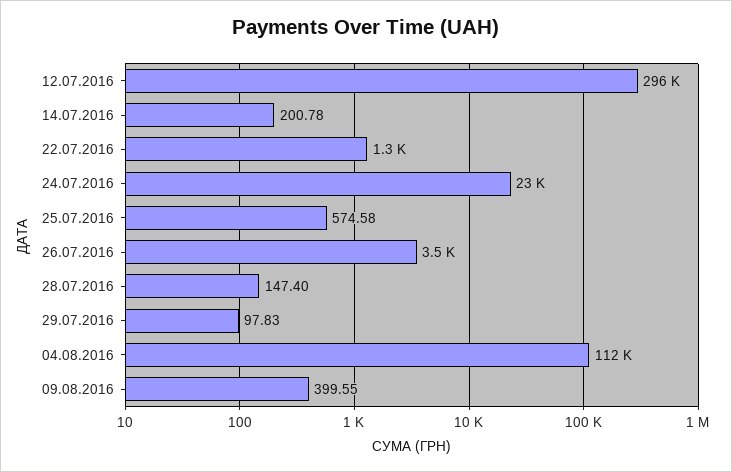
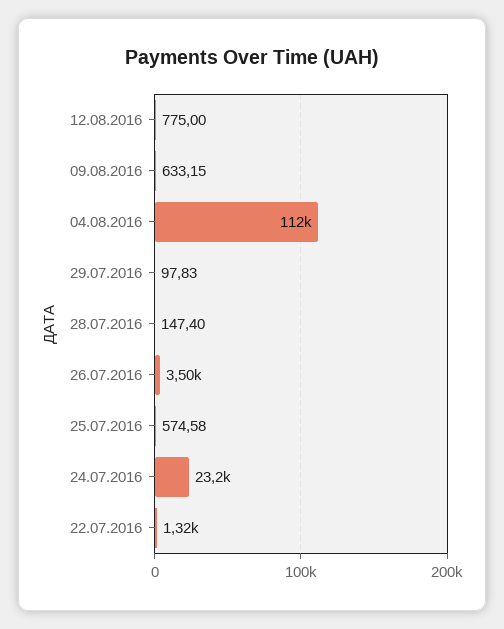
12.07.2016: 296000 -> none
14.07.2016: 200.78 -> none
09.08.2016: 399.55 -> 633.15
12.08.2016: none -> 775

